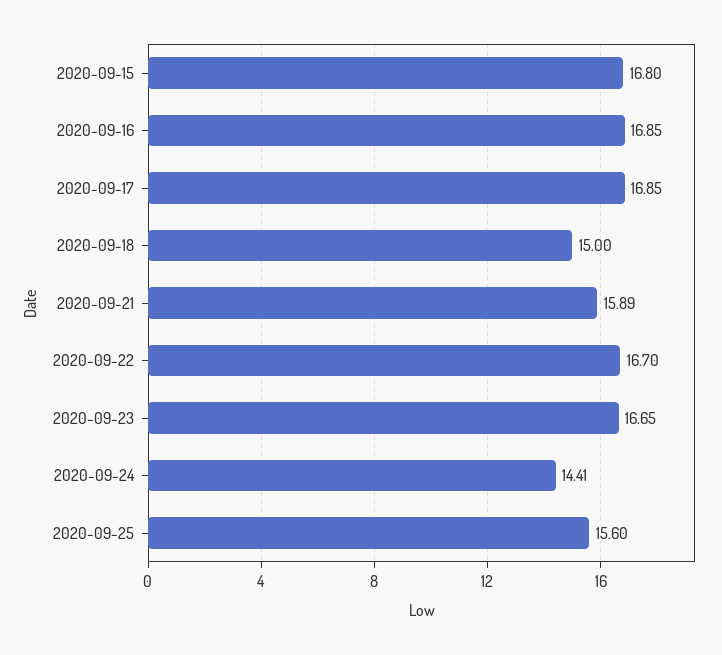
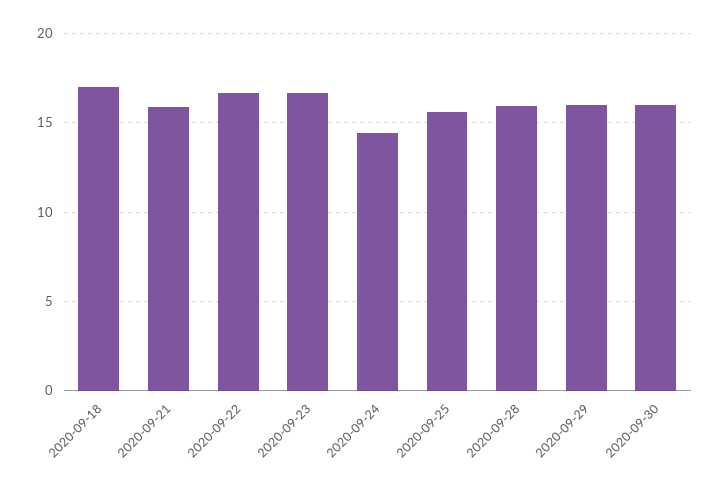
2020-09-15: 16.8 -> none
2020-09-16: 16.85 -> none
2020-09-17: 16.85 -> none
2020-09-18: 15 -> 17
2020-09-28: none -> 16
2020-09-29: none -> 16
2020-09-30: none -> 16

